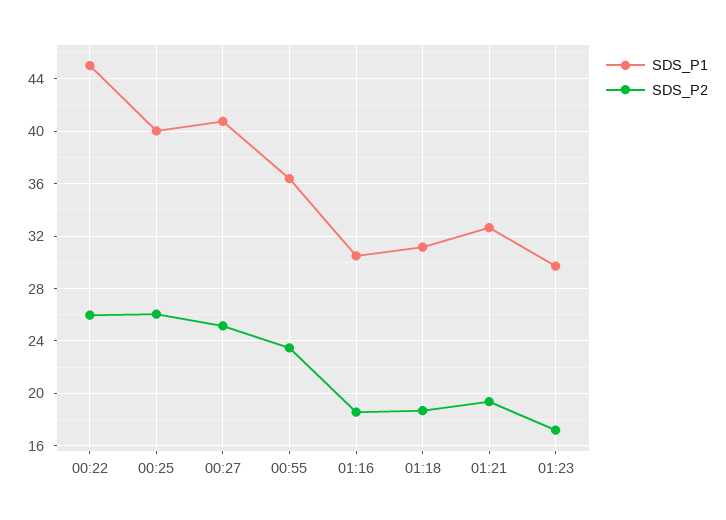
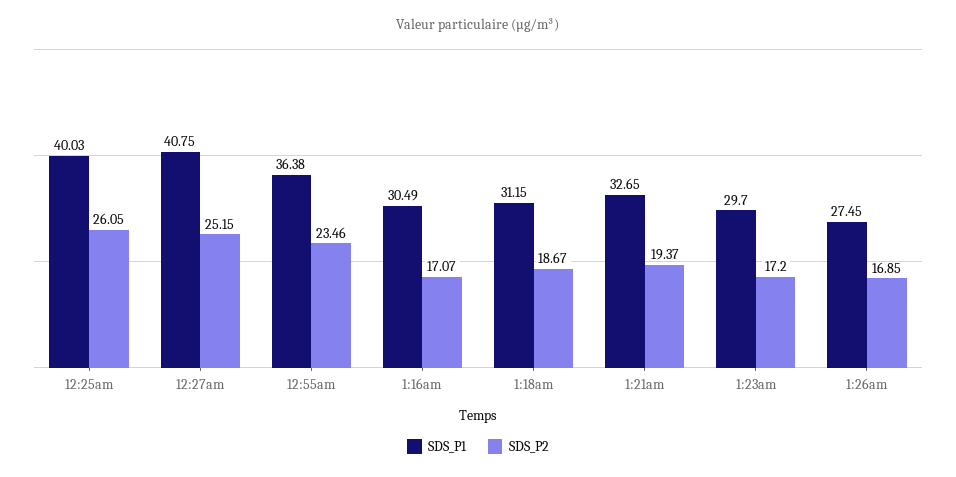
SDS_P1, 00:22: 45 -> none
SDS_P2, 00:22: 26 -> none
SDS_P2, 01:16: 18.5 -> 17.07
SDS_P1, 1:26am: none -> 27.45
SDS_P2, 1:26am: none -> 16.85

